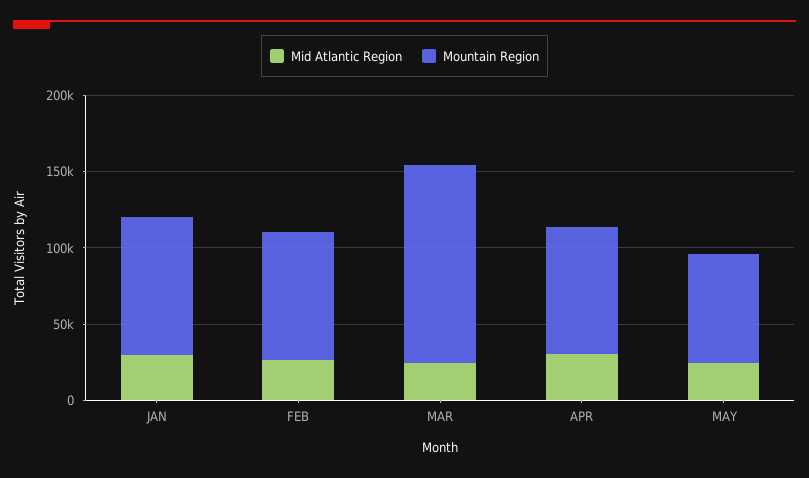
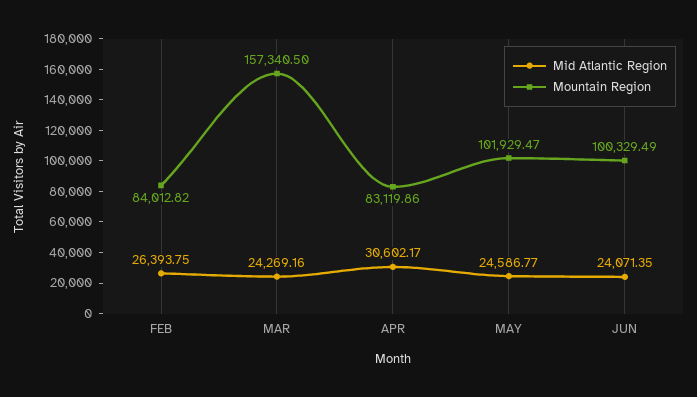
Mid Atlantic Region, JAN: 30000 -> none
Mountain Region, JAN: 90000 -> none
Mountain Region, MAR: 130000 -> 157340.5
Mountain Region, MAY: 70000 -> 101929.47
Mid Atlantic Region, JUN: none -> 24071.35
Mountain Region, JUN: none -> 100329.49

